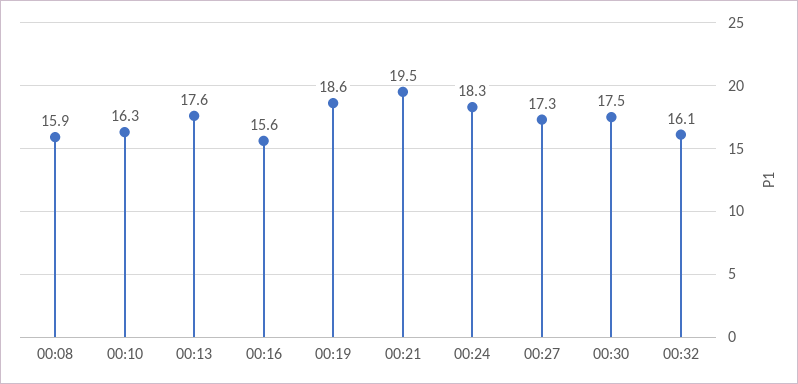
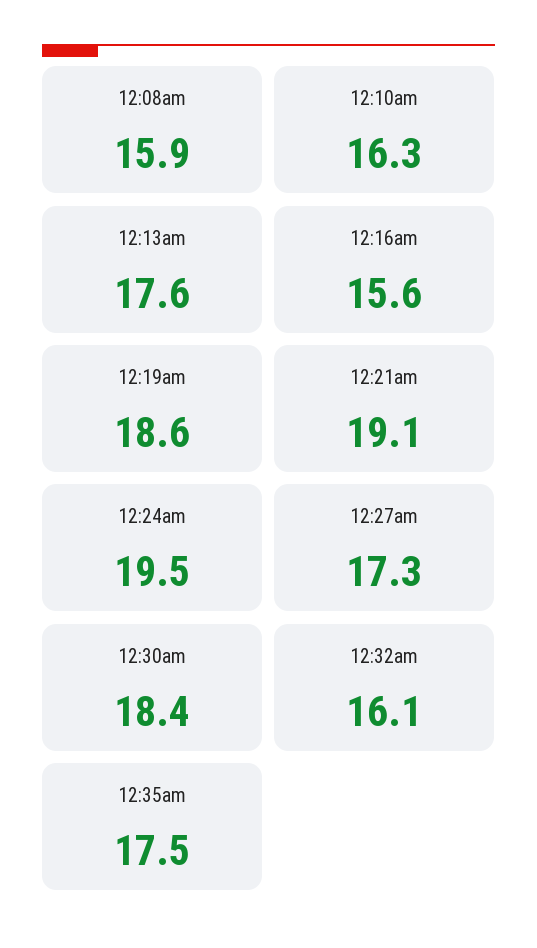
00:21: 19.5 -> 19.1
00:24: 18.3 -> 19.5
00:30: 17.5 -> 18.4
12:35am: none -> 17.5

